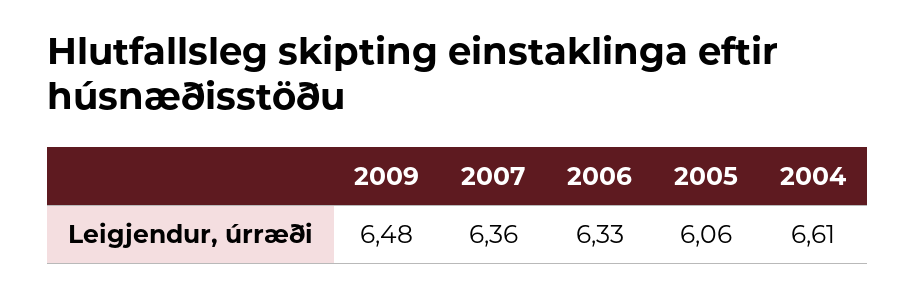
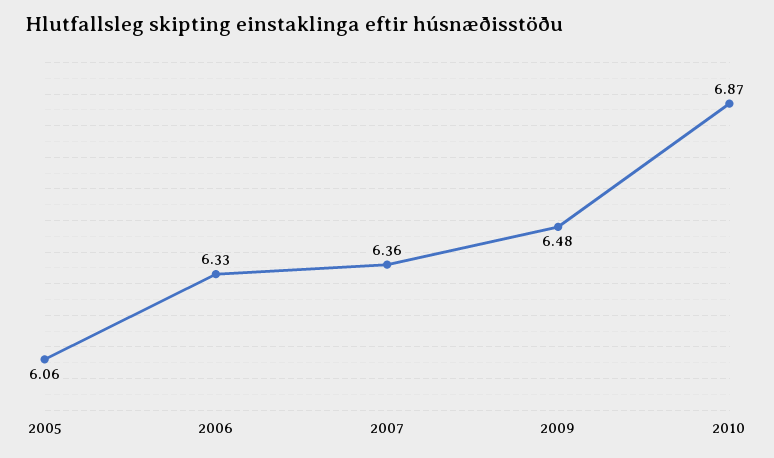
2004: 6.61 -> none
2010: none -> 6.87

